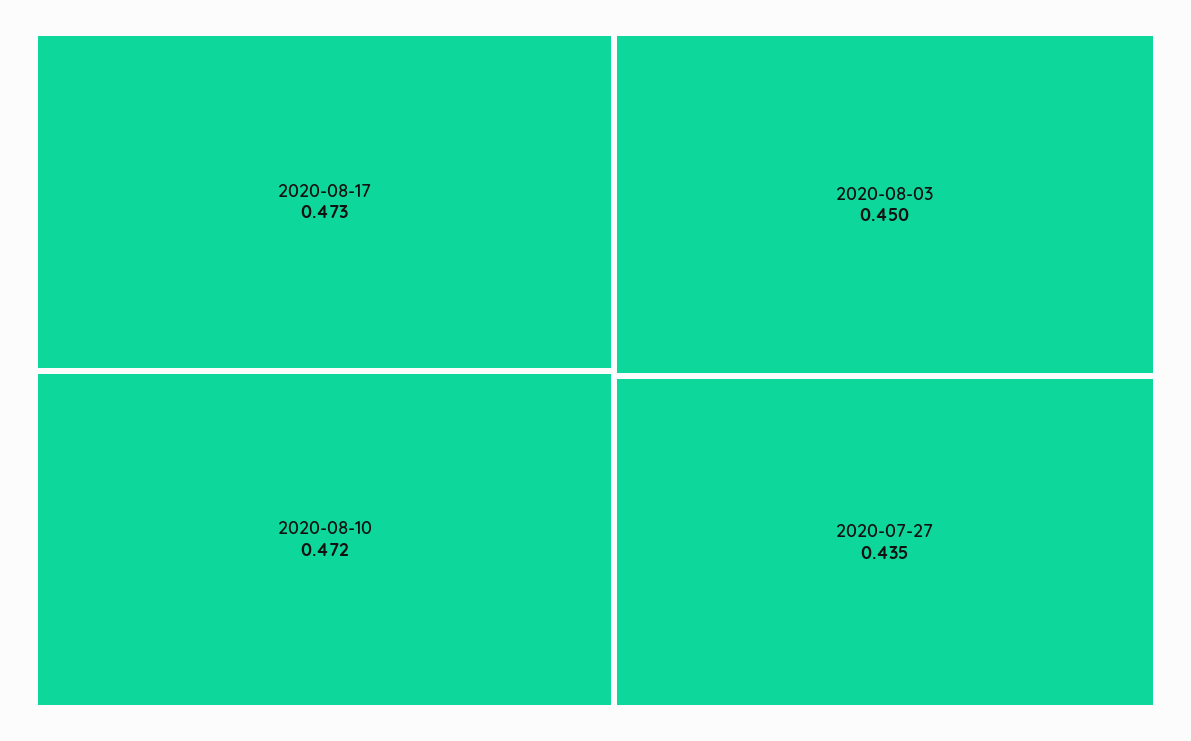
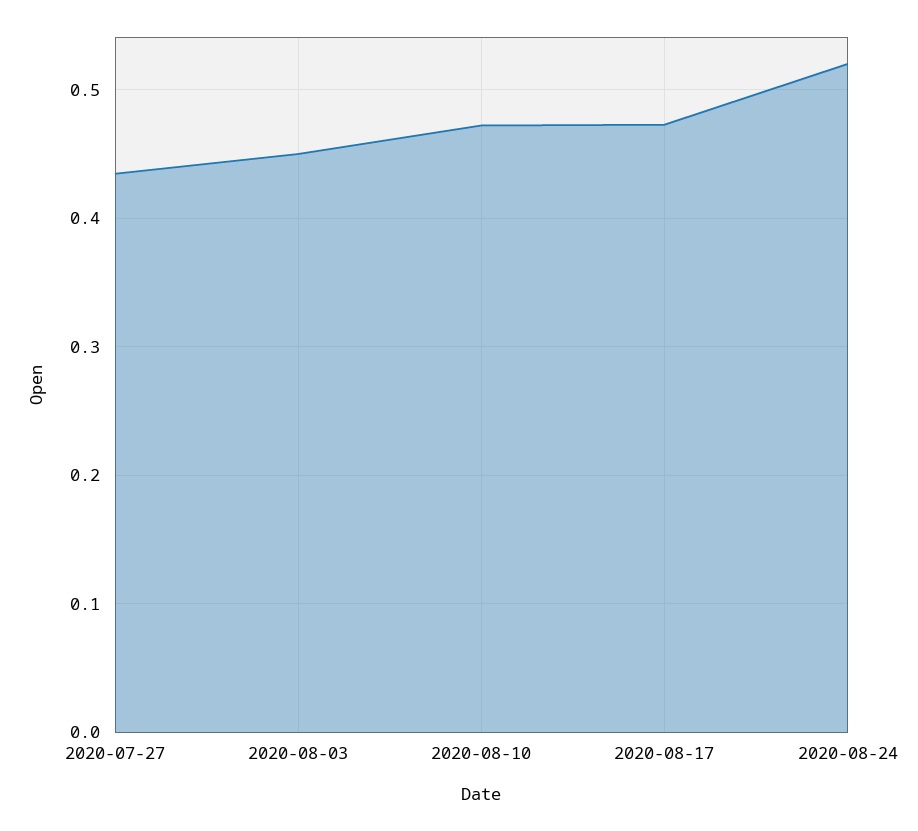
2020-08-24: none -> 0.52

